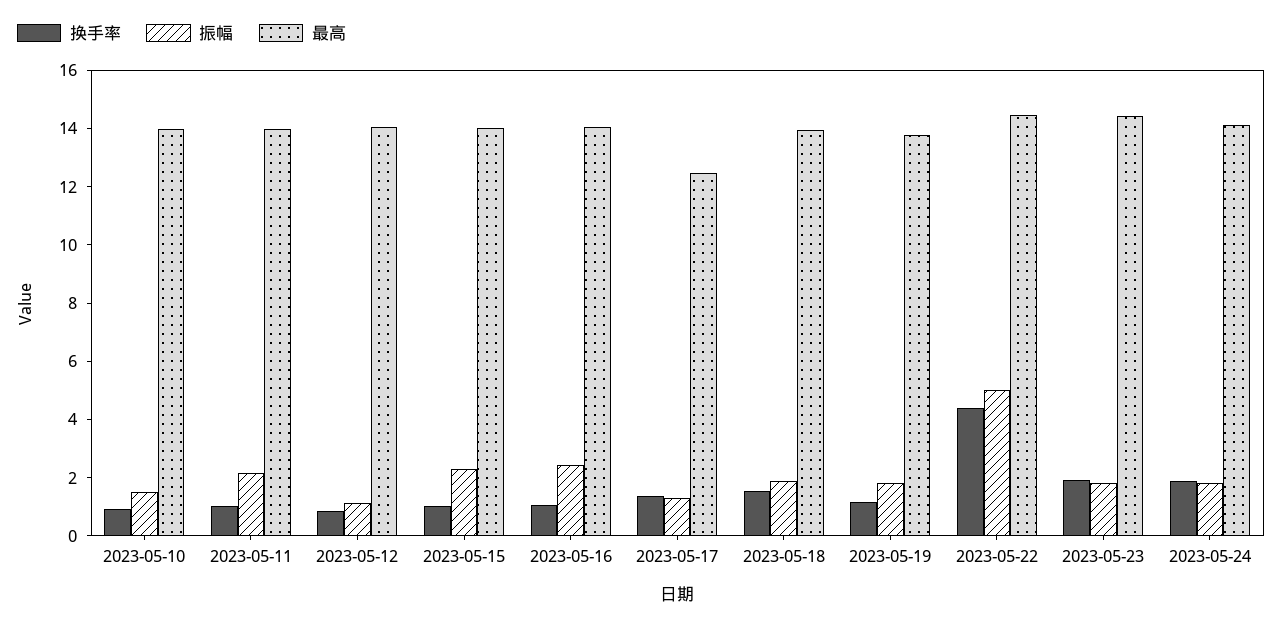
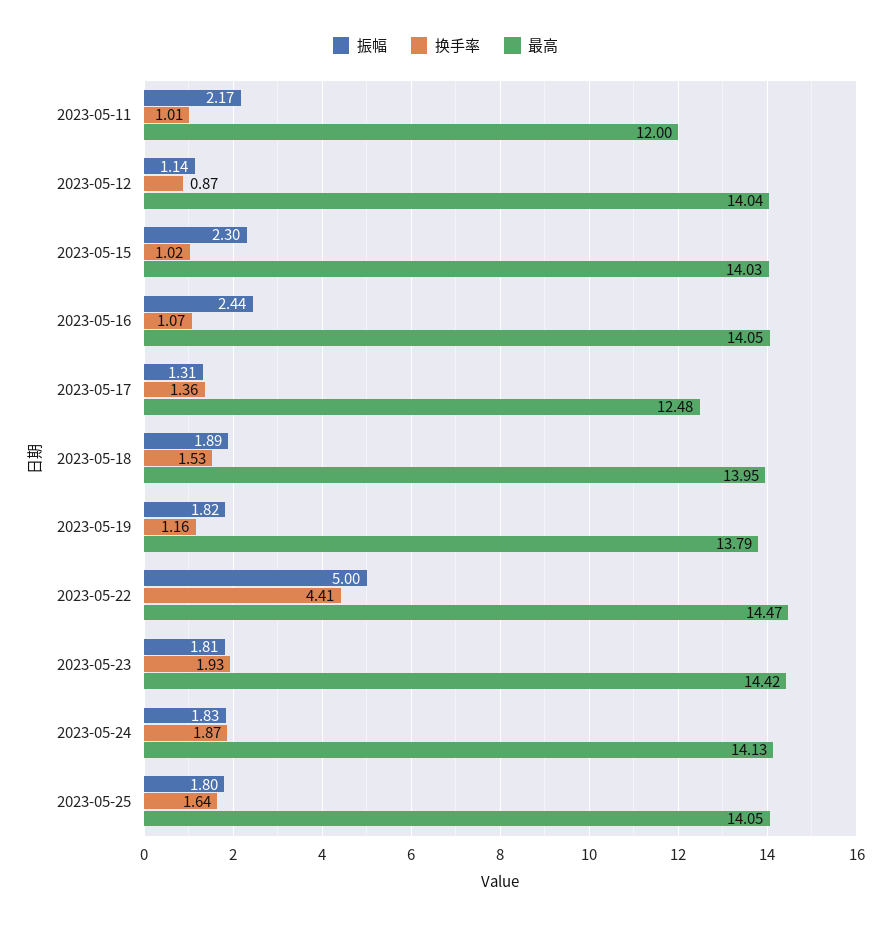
换手率, 2023-05-10: 1 -> none
振幅, 2023-05-10: 1.5 -> none
最高, 2023-05-10: 14 -> none
最高, 2023-05-11: 14 -> 12
振幅, 2023-05-25: none -> 1.8
换手率, 2023-05-25: none -> 1.64
最高, 2023-05-25: none -> 14.05

